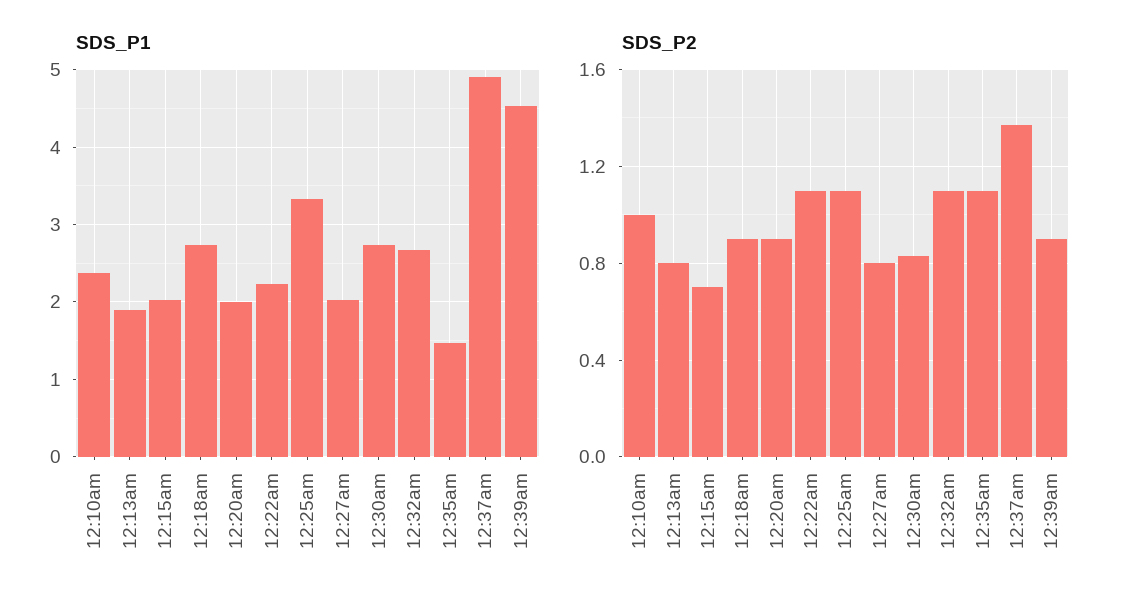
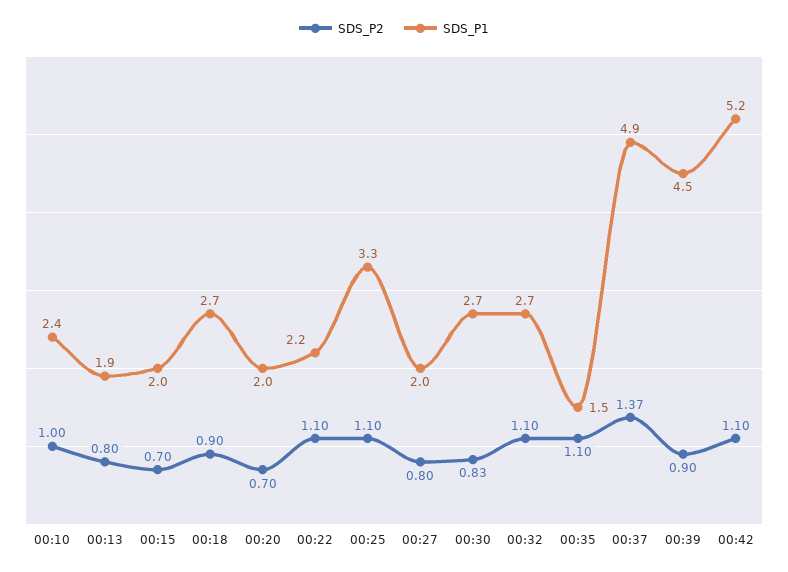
SDS_P2, 12:20am: 0.9 -> 0.7
SDS_P2, 00:42: none -> 1.1
SDS_P1, 00:42: none -> 5.2

